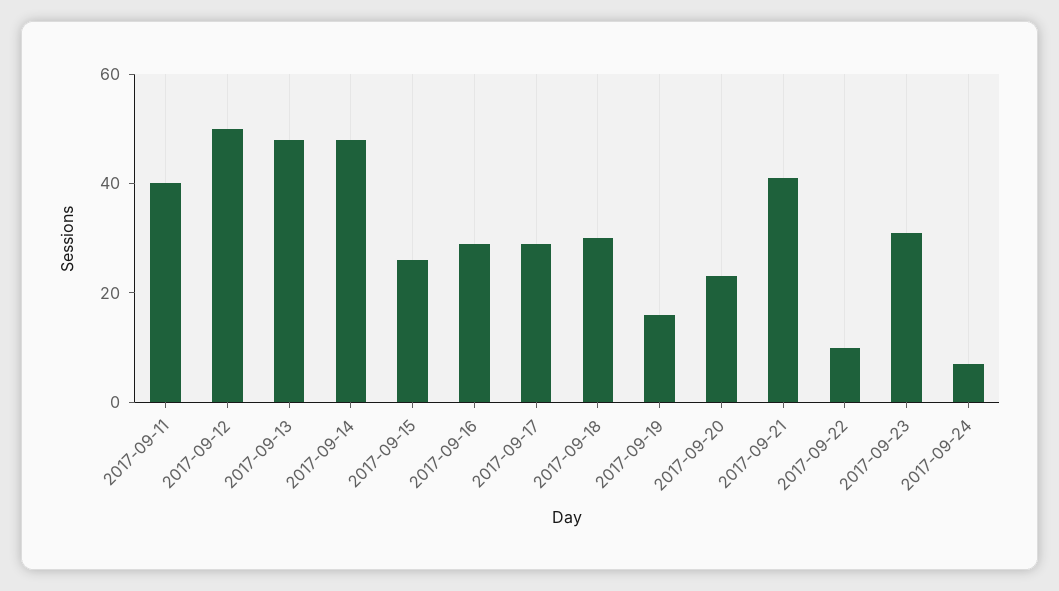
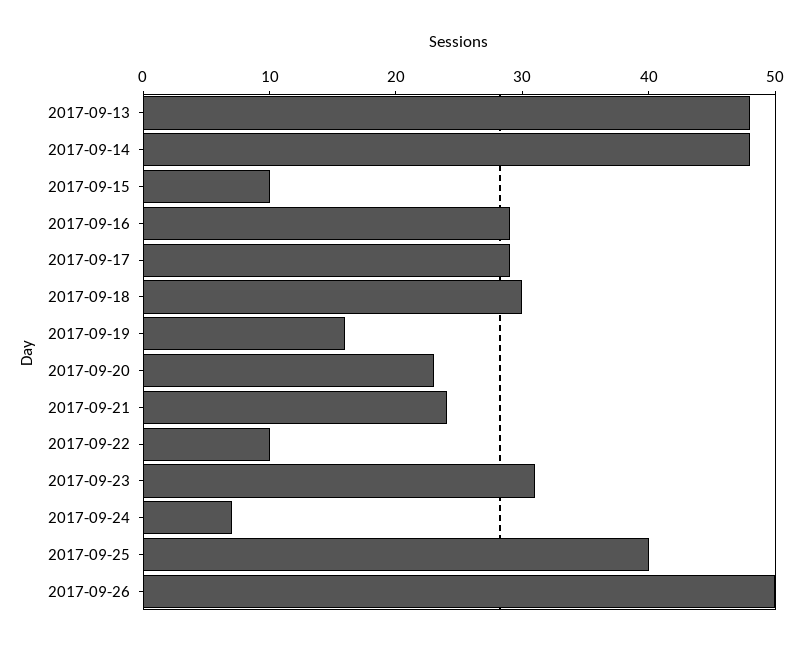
2017-09-11: 40 -> none
2017-09-12: 50 -> none
2017-09-15: 25 -> 10
2017-09-21: 40 -> 24
2017-09-25: none -> 40
2017-09-26: none -> 50

